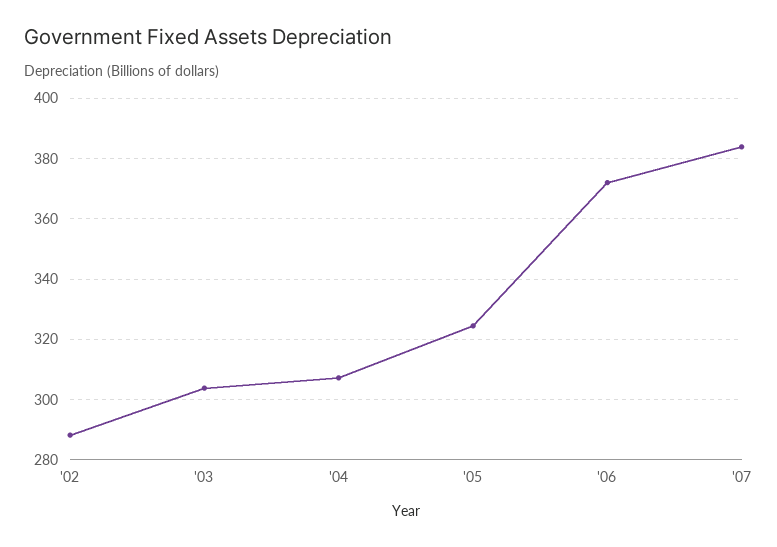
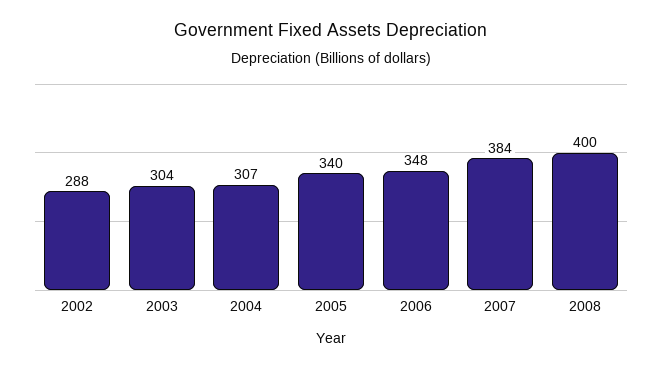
'05: 324 -> 340
'06: 372 -> 348
2008: none -> 400

